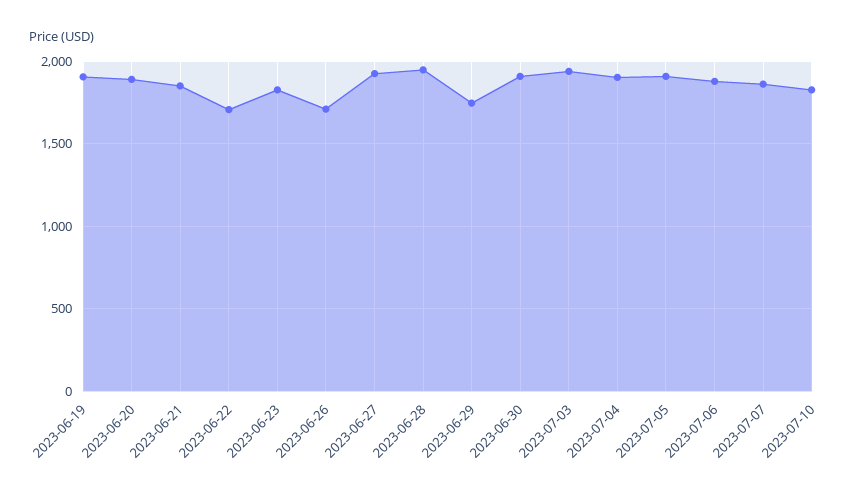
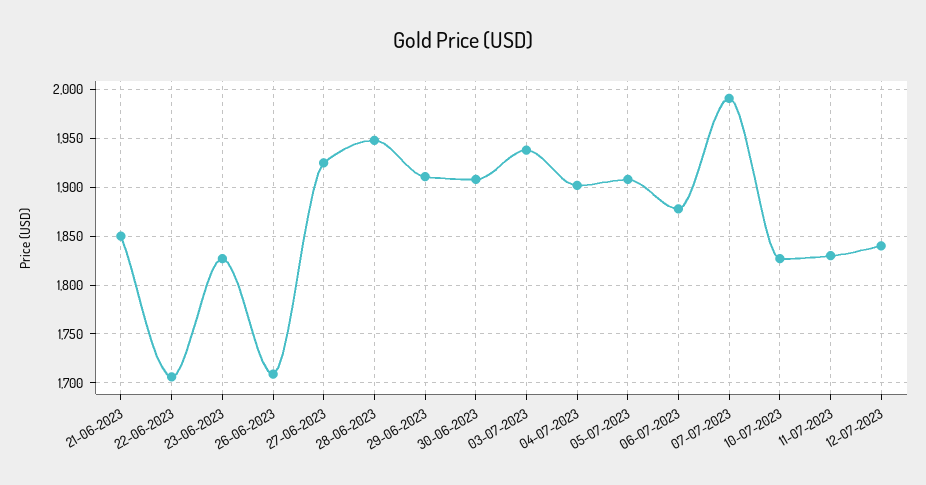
2023-06-19: 1900 -> none
2023-06-20: 1900 -> none
2023-06-29: 1750 -> 1910
2023-07-07: 1850 -> 1990
11-07-2023: none -> 1830
12-07-2023: none -> 1840

